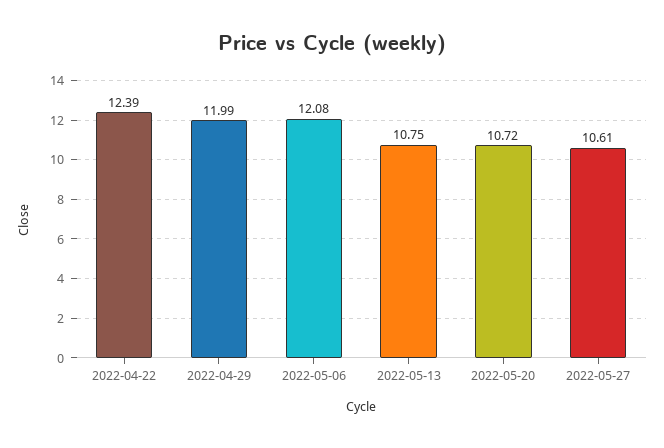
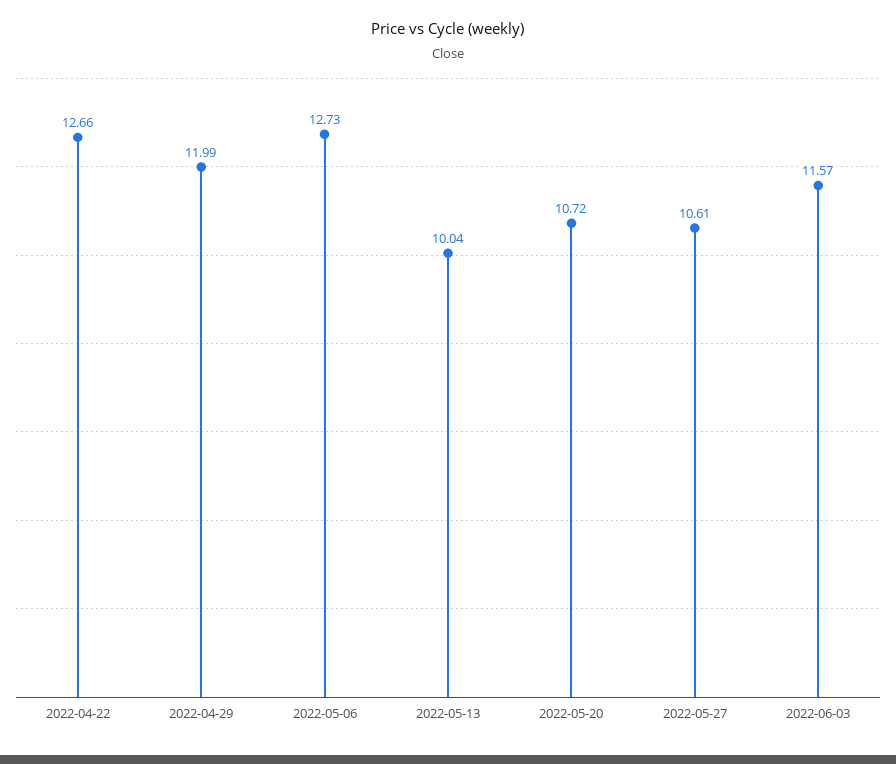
2022-04-22: 12.39 -> 12.66
2022-05-06: 12.08 -> 12.73
2022-05-13: 10.75 -> 10.04
2022-06-03: none -> 11.57

